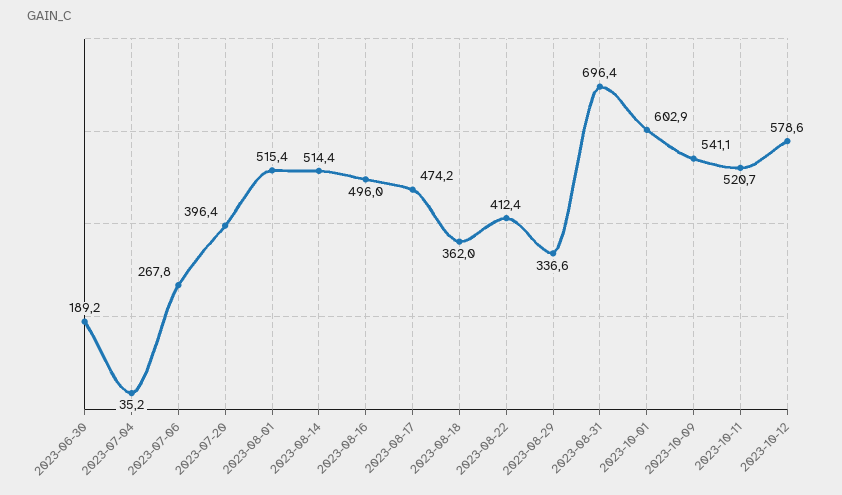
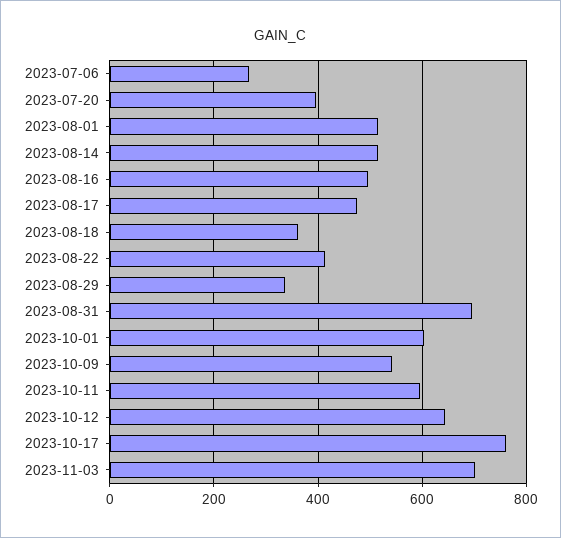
2023-06-30: 189.2 -> none
2023-07-04: 35.2 -> none
2023-10-11: 520.7 -> 600
2023-10-12: 578.6 -> 640
2023-10-17: none -> 760
2023-11-03: none -> 700

